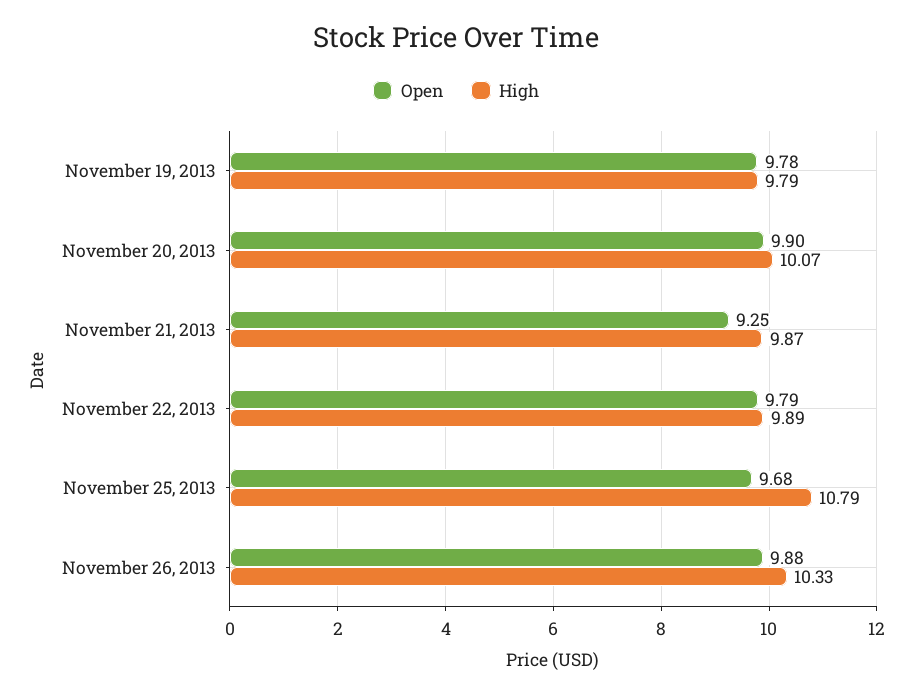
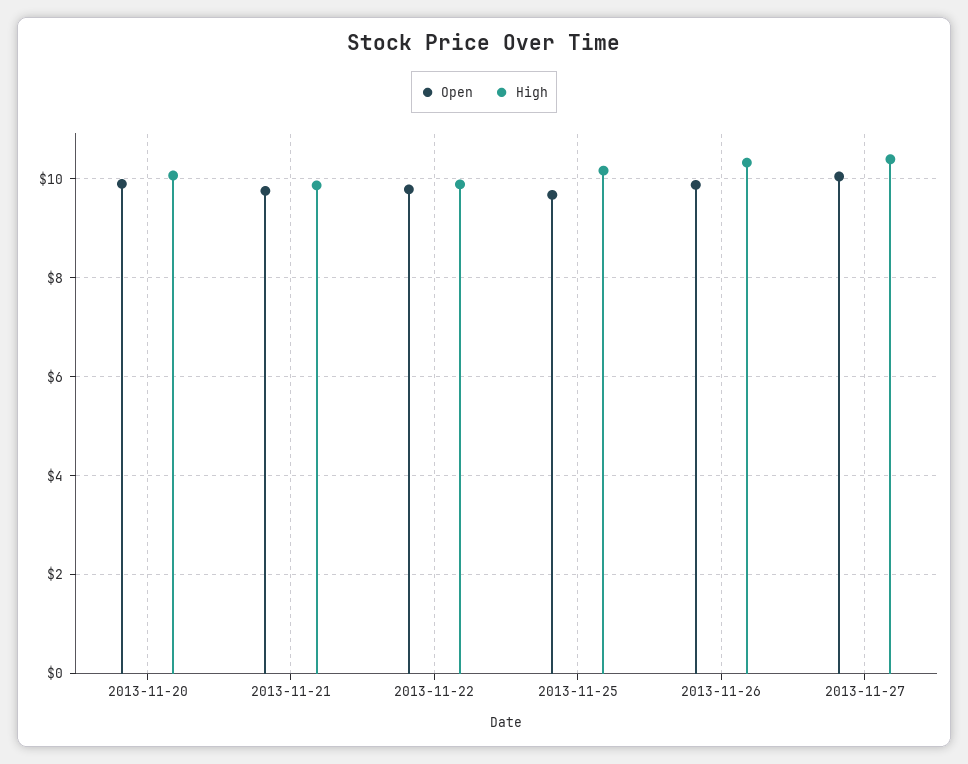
Open, November 19, 2013: 9.78 -> none
High, November 19, 2013: 9.79 -> none
Open, November 21, 2013: 9.25 -> 9.8
High, November 25, 2013: 10.79 -> 10.2
Open, 2013-11-27: none -> 10
High, 2013-11-27: none -> 10.4

